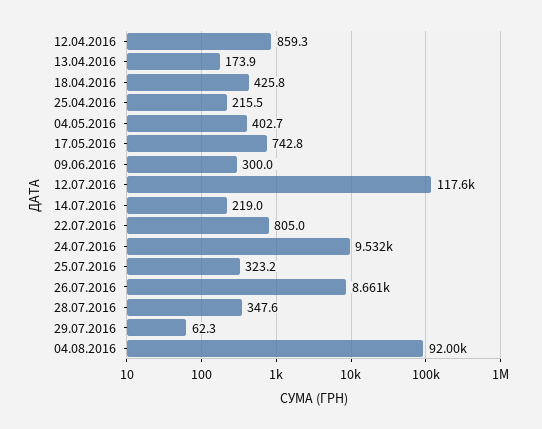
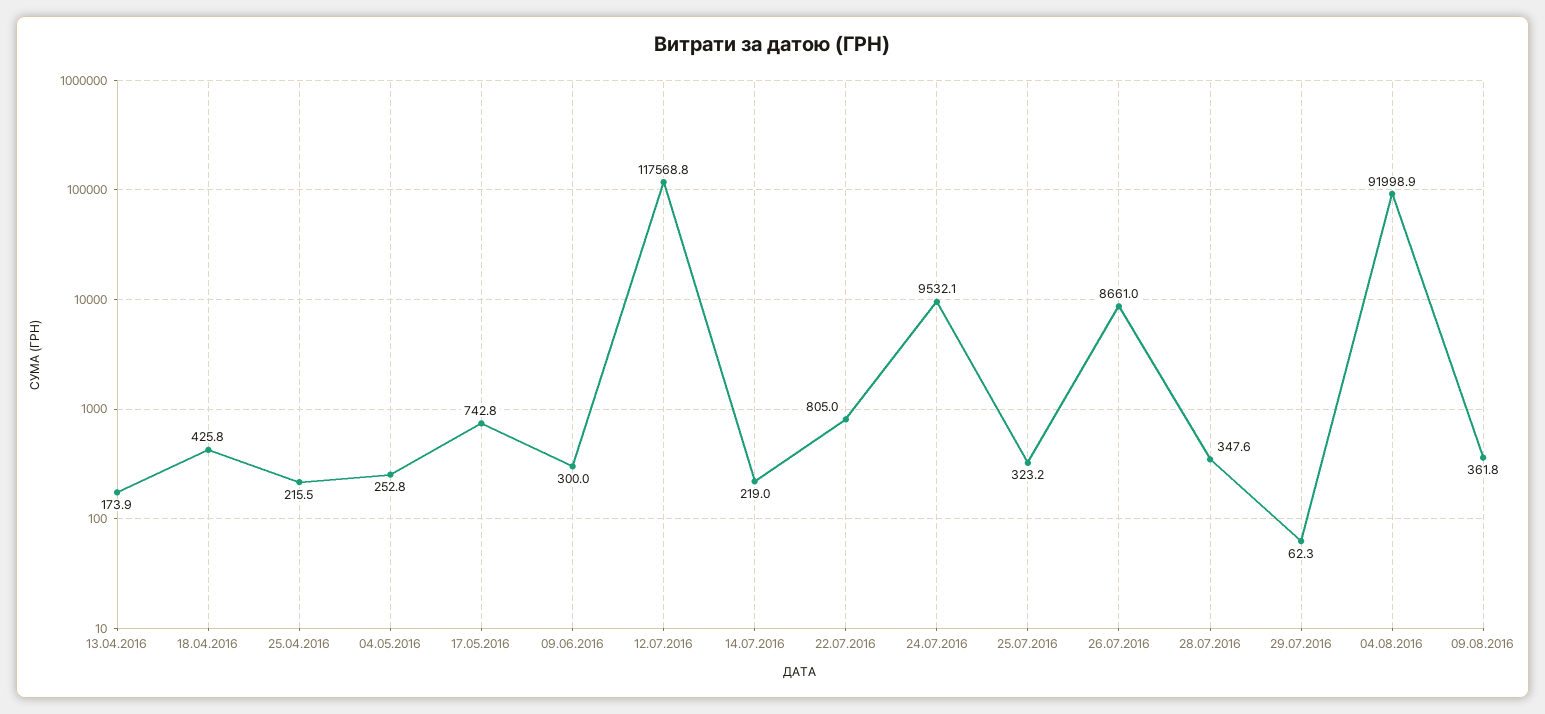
12.04.2016: 859.3 -> none
04.05.2016: 402.7 -> 252.8
09.08.2016: none -> 361.8

